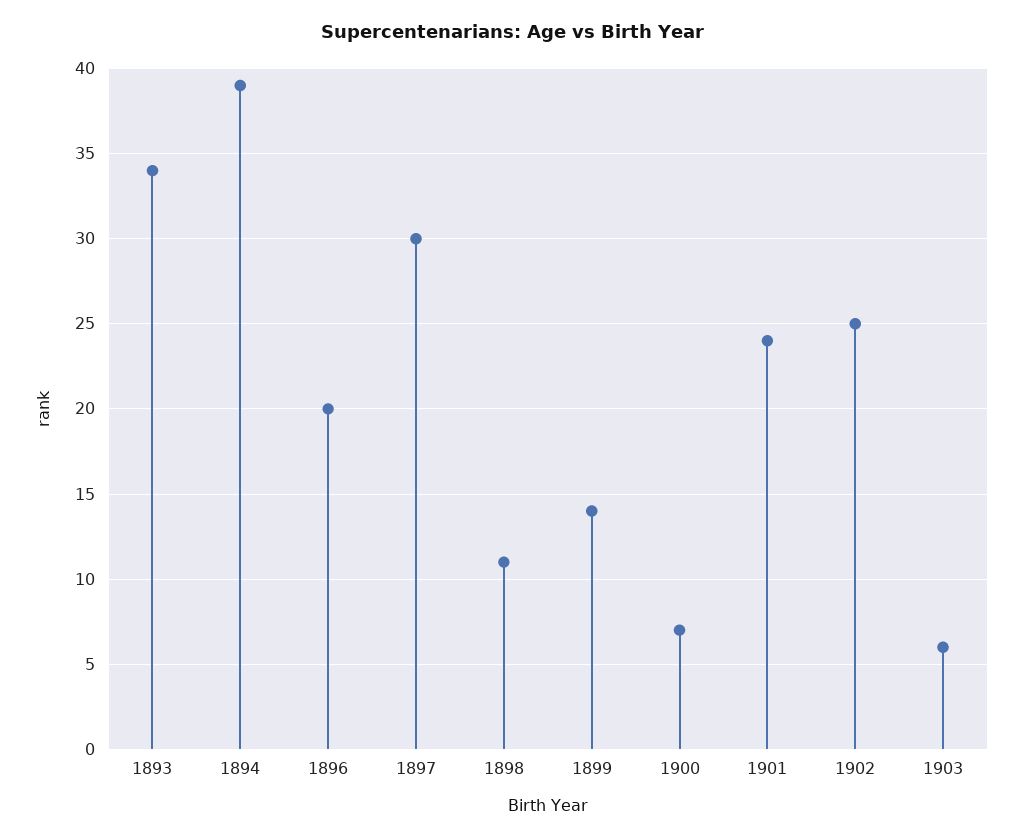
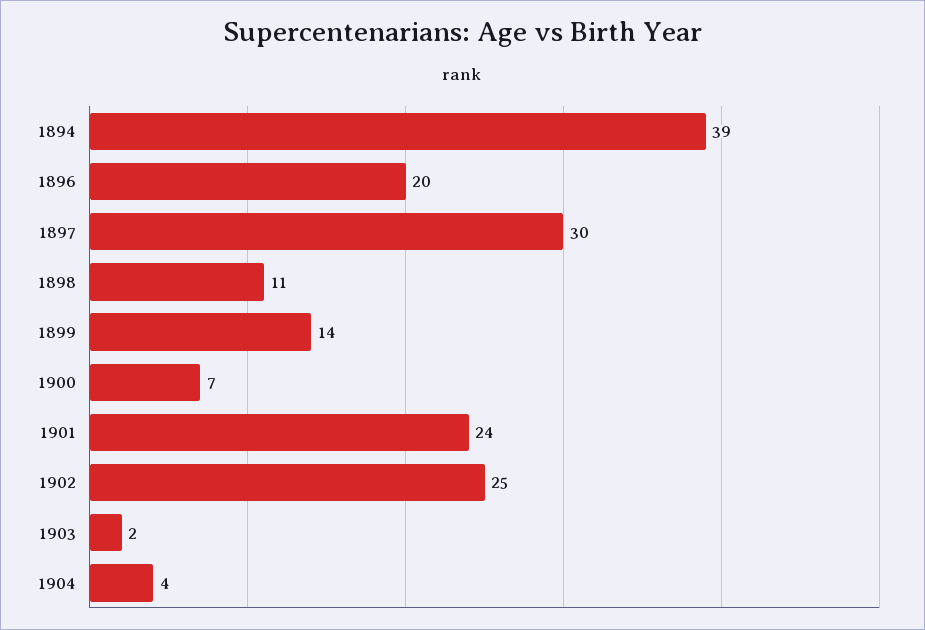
1893: 34 -> none
1903: 6 -> 2
1904: none -> 4

